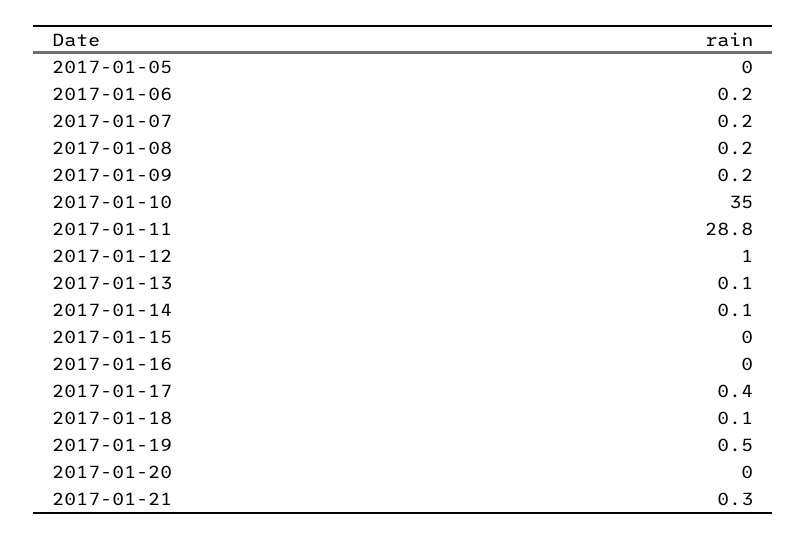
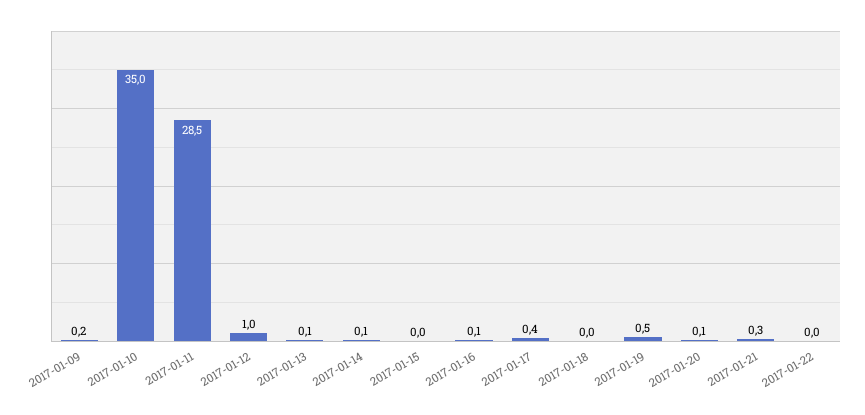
2017-01-05: 0 -> none
2017-01-06: 0.2 -> none
2017-01-07: 0.2 -> none
2017-01-08: 0.2 -> none
2017-01-11: 28.8 -> 28.5
2017-01-16: 0 -> 0.1
2017-01-18: 0.1 -> 0
2017-01-20: 0 -> 0.1
2017-01-22: none -> 0

